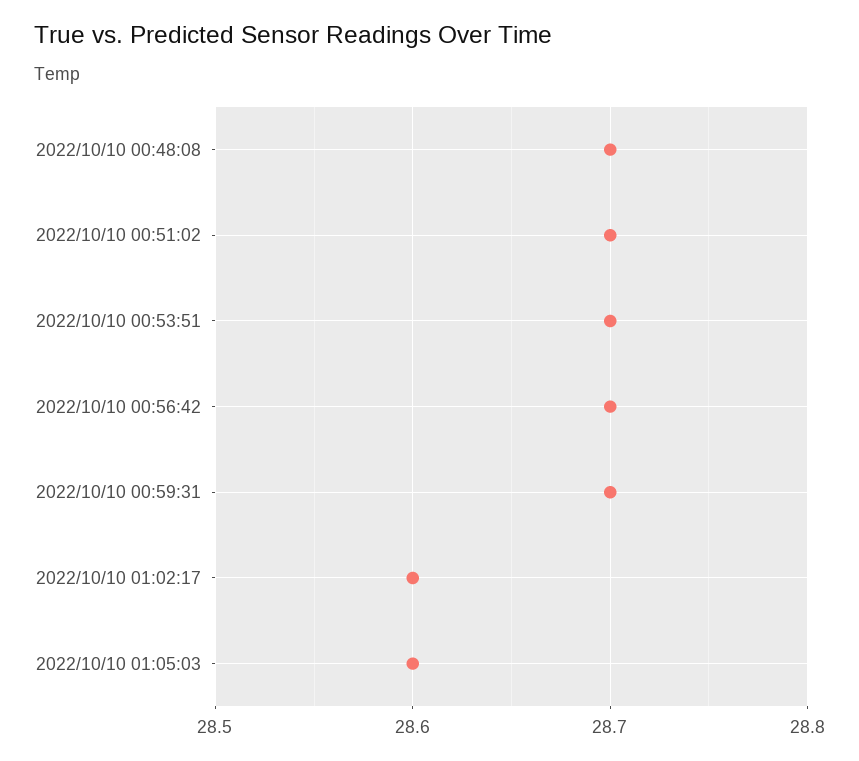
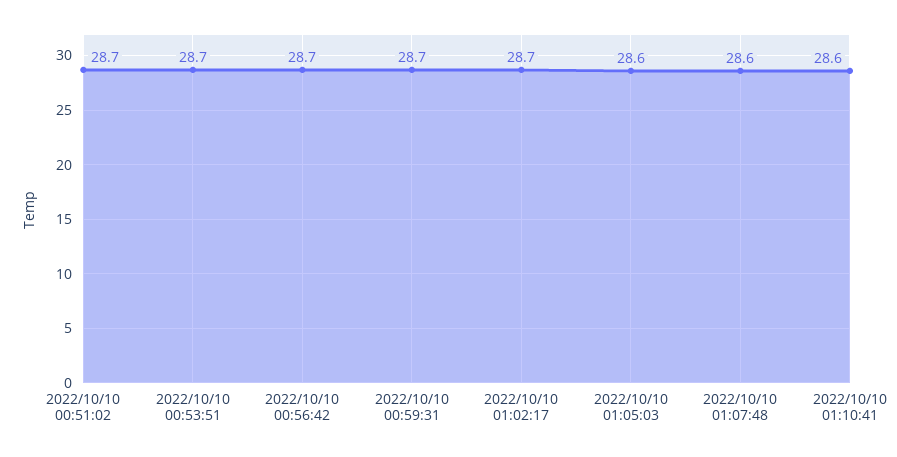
2022/10/10 00:48:08: 28.7 -> none
2022/10/10 01:02:17: 28.6 -> 28.7
2022/10/10 01:07:48: none -> 28.6
2022/10/10 01:10:41: none -> 28.6

